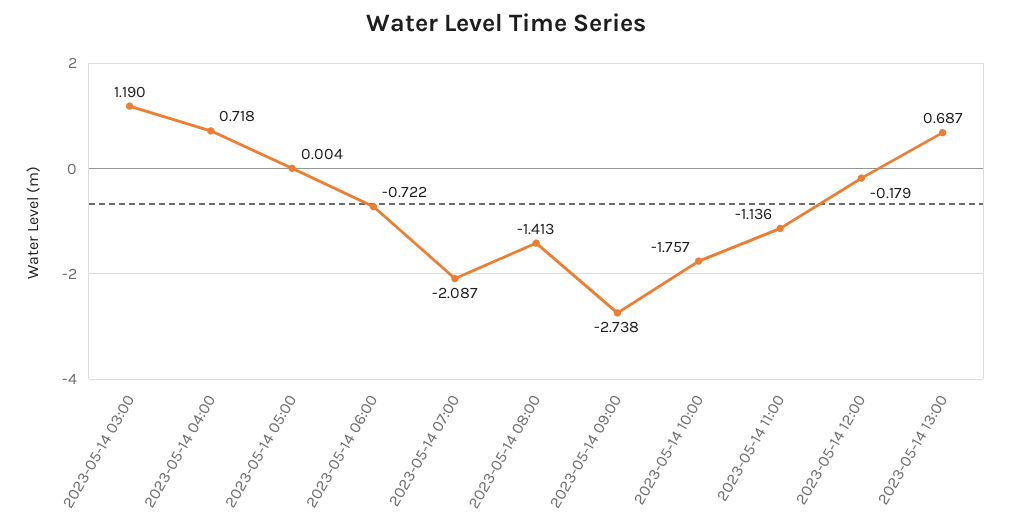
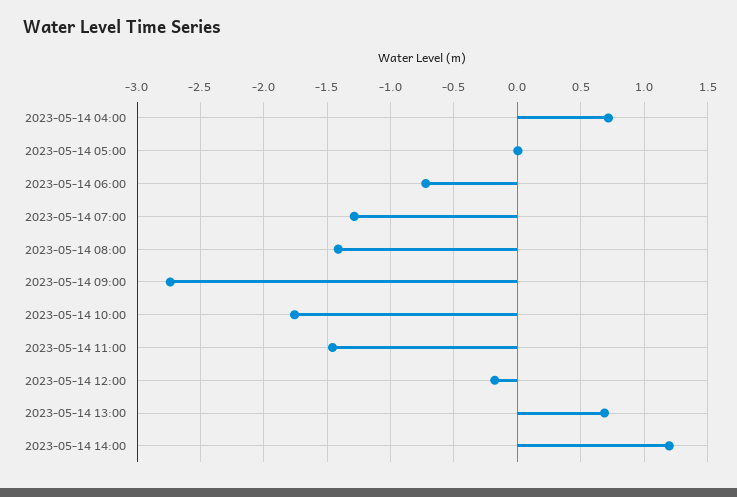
2023-05-14 03:00: 1.19 -> none
2023-05-14 07:00: -2.087 -> -1.3
2023-05-14 11:00: -1.136 -> -1.45
2023-05-14 14:00: none -> 1.2

